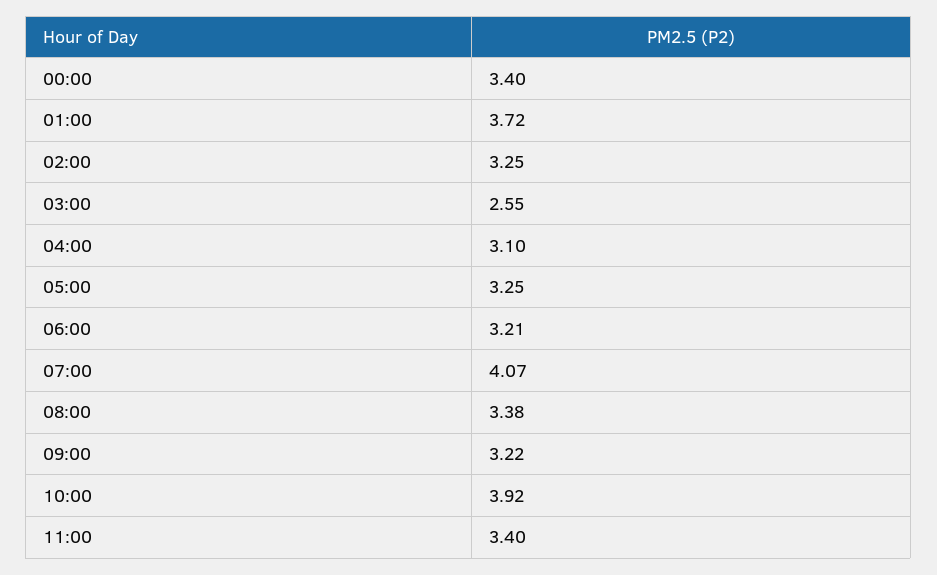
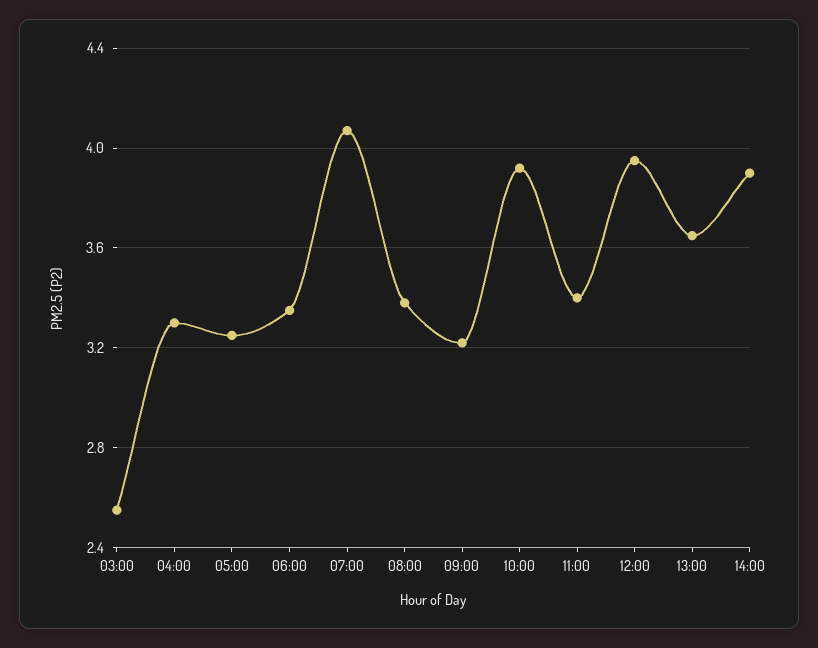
00:00: 3.4 -> none
01:00: 3.72 -> none
02:00: 3.25 -> none
04:00: 3.1 -> 3.3
06:00: 3.21 -> 3.35
12:00: none -> 3.95
13:00: none -> 3.65
14:00: none -> 3.9

